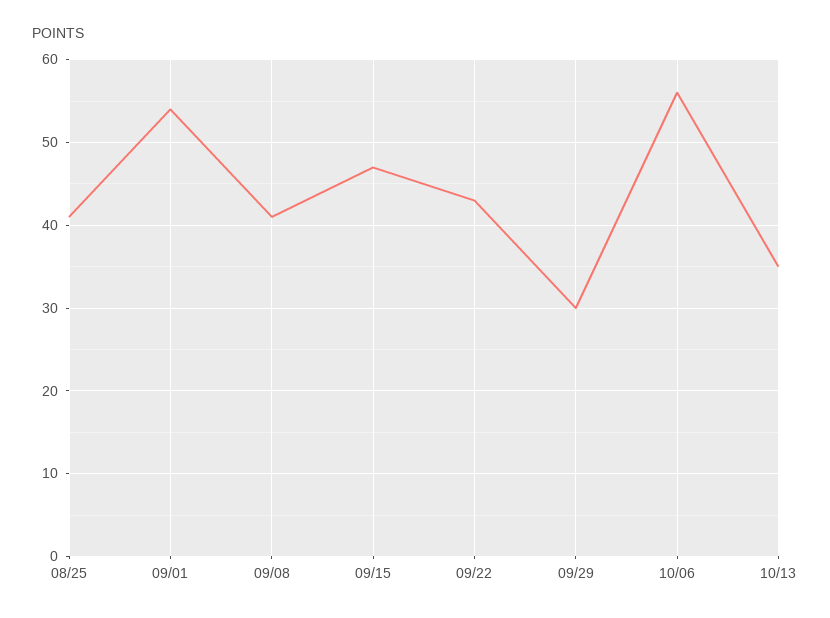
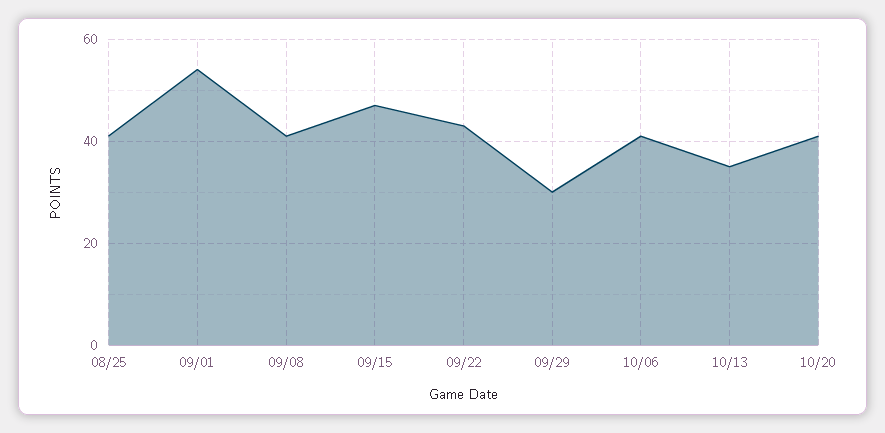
10/06: 56 -> 40
10/20: none -> 40

